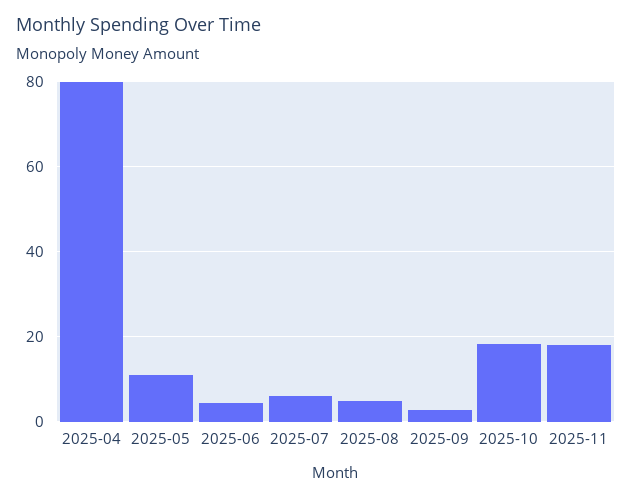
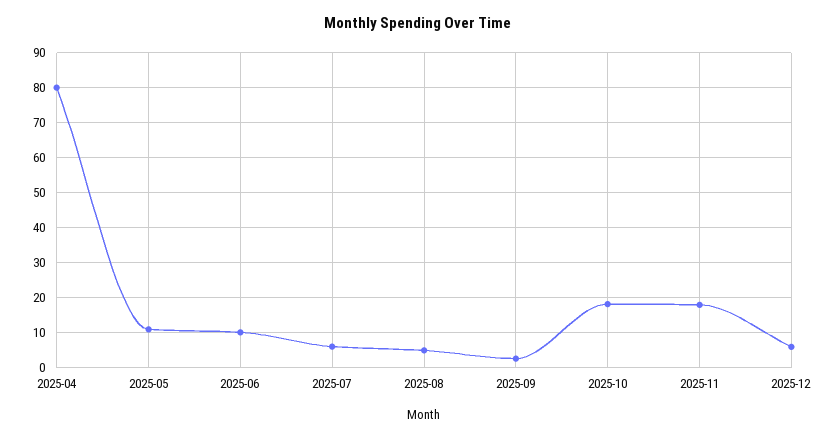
2025-06: 4 -> 10
2025-12: none -> 6

